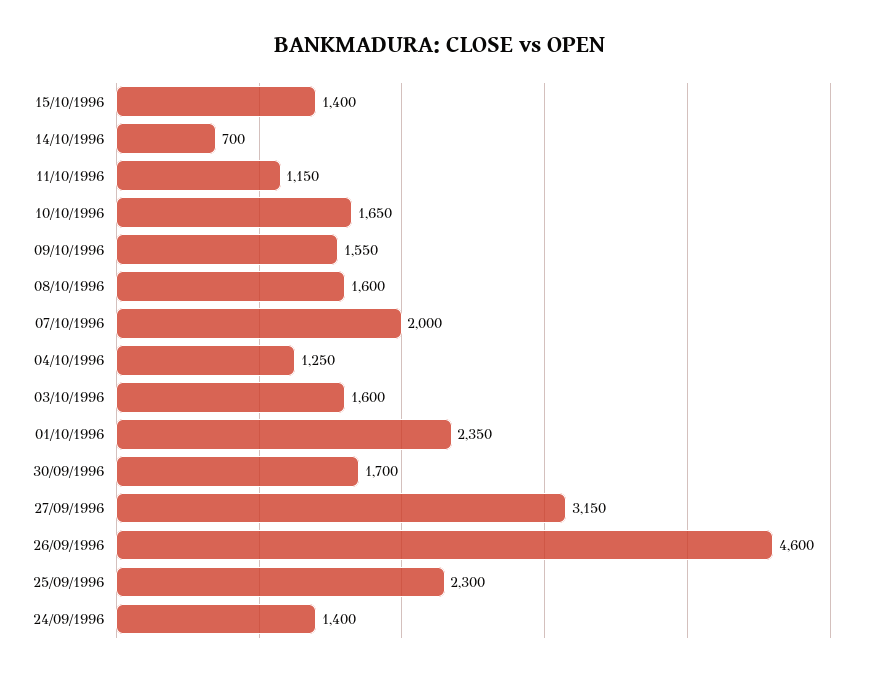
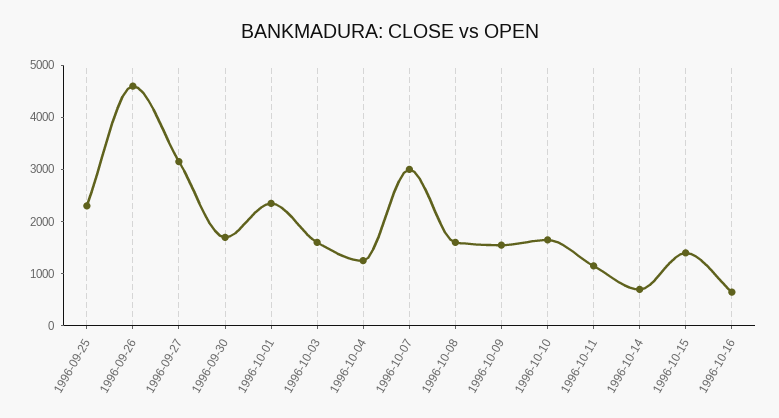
07/10/1996: 2000 -> 3000
24/09/1996: 1400 -> none
1996-10-16: none -> 600

